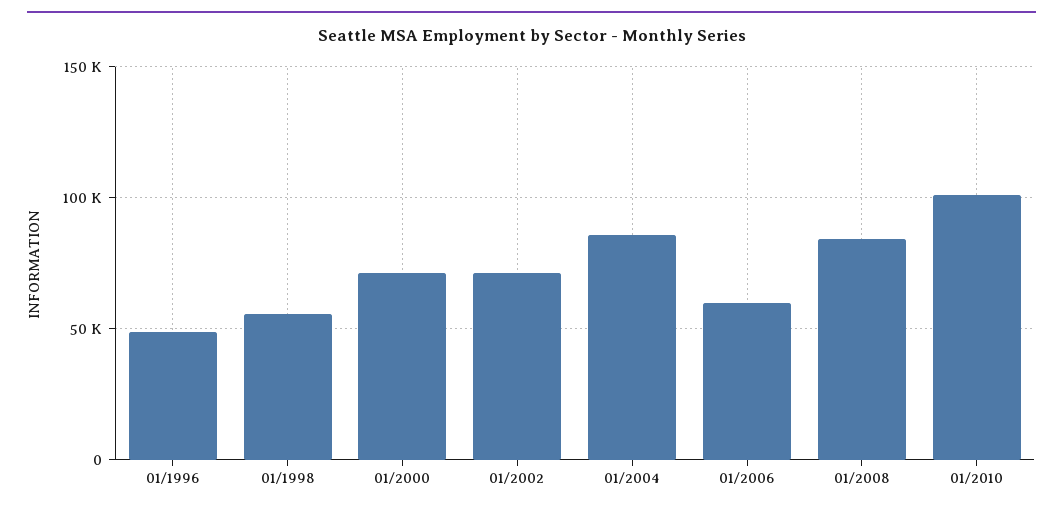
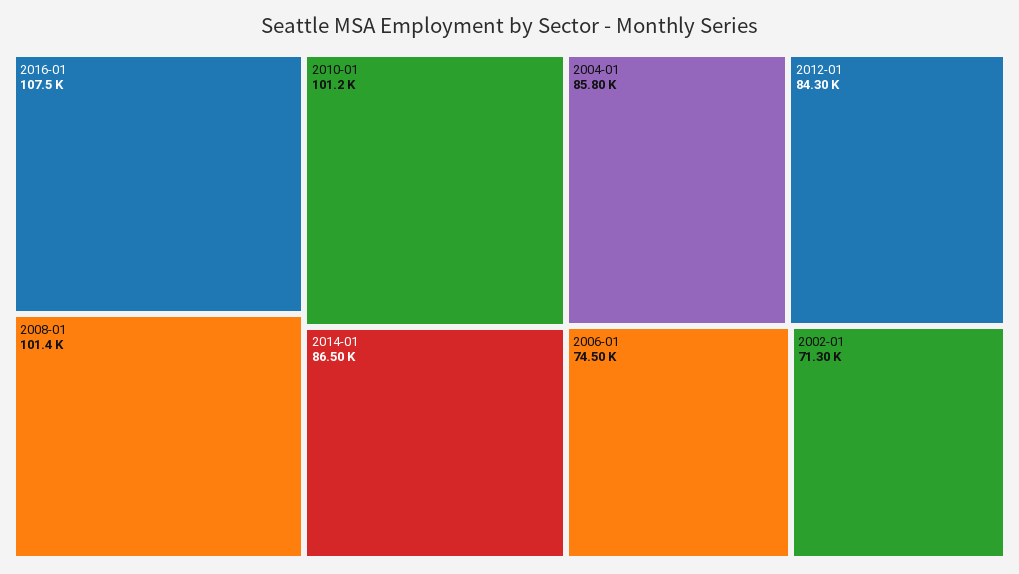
01/1996: 50000 -> none
01/1998: 55000 -> none
01/2000: 70000 -> none
01/2006: 60000 -> 74500
01/2008: 85000 -> 101400
2016-01: none -> 107500
2014-01: none -> 86500
2012-01: none -> 84300

